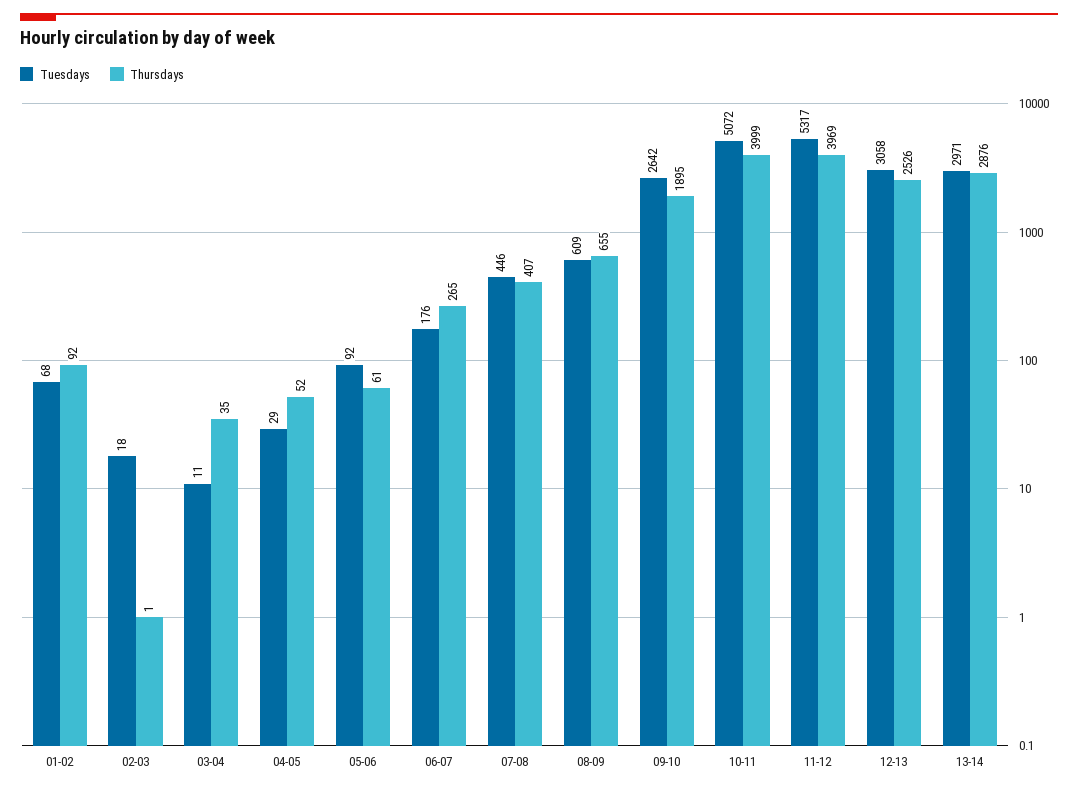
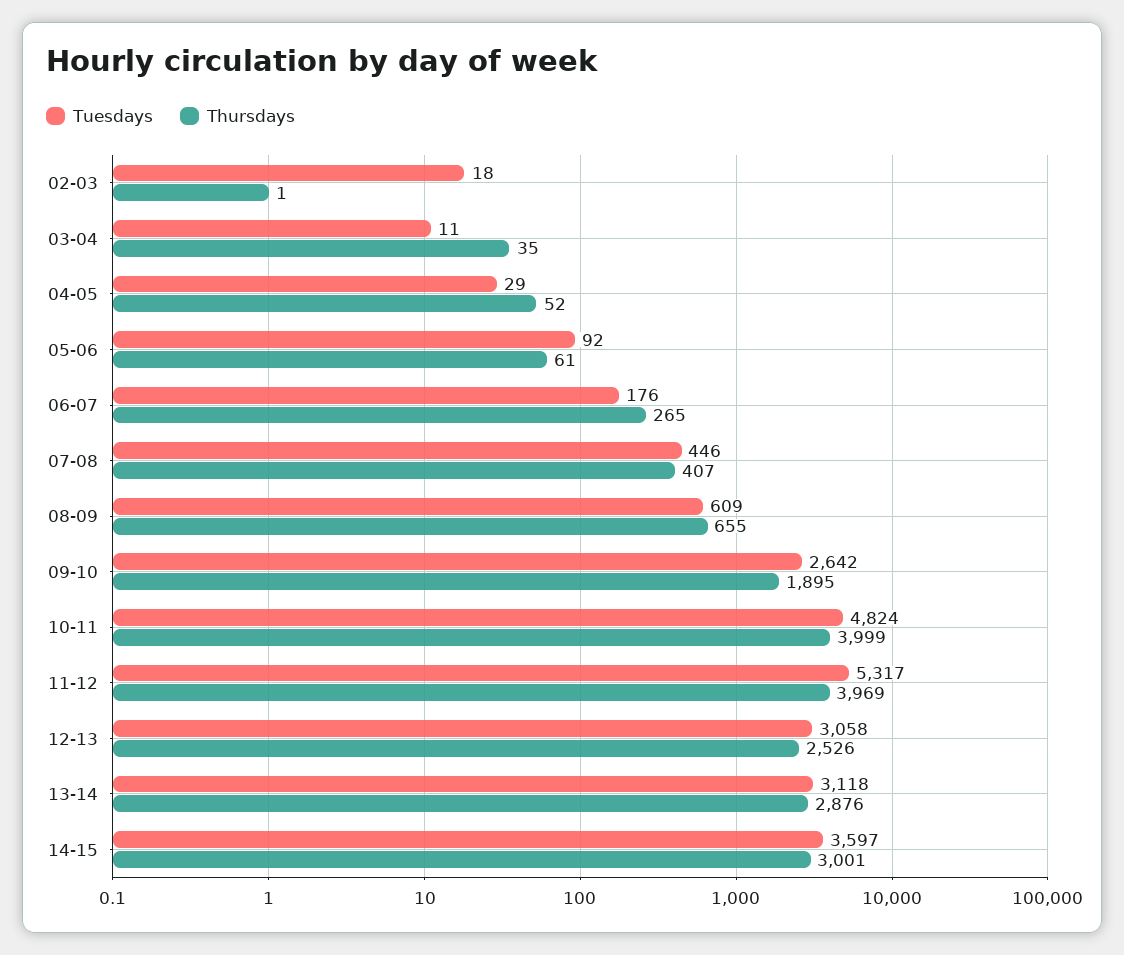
Tuesdays, 01-02: 68 -> none
Thursdays, 01-02: 92 -> none
Tuesdays, 10-11: 5072 -> 4824
Tuesdays, 13-14: 2971 -> 3118
Tuesdays, 14-15: none -> 3597
Thursdays, 14-15: none -> 3001

